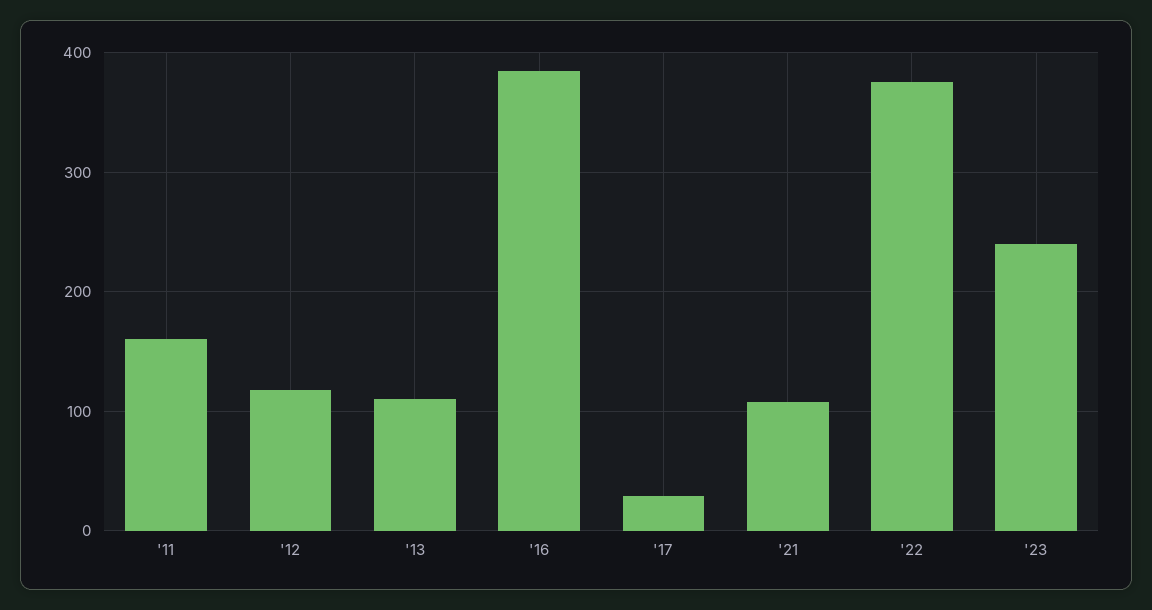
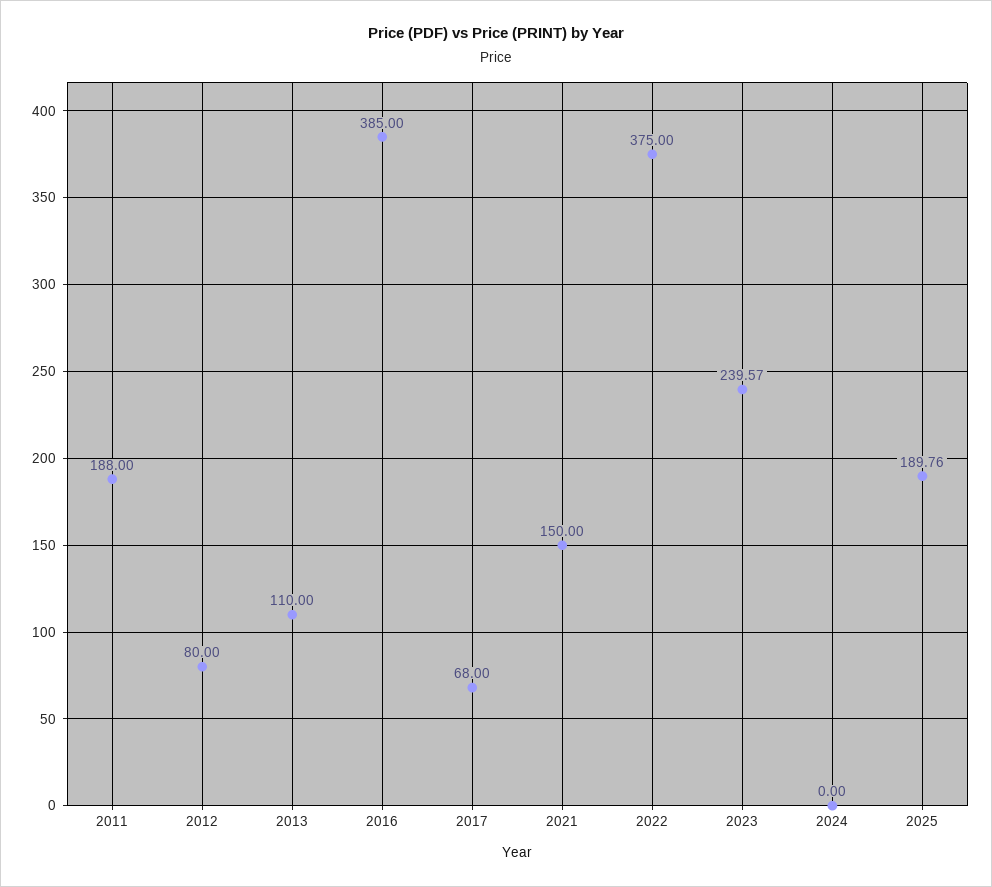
'11: 160 -> 188
'12: 120 -> 80
'17: 30 -> 68
'21: 110 -> 150
2024: none -> 0
2025: none -> 189.76

